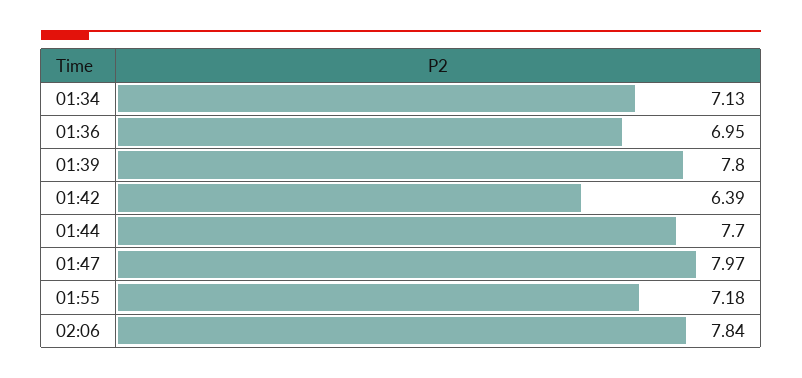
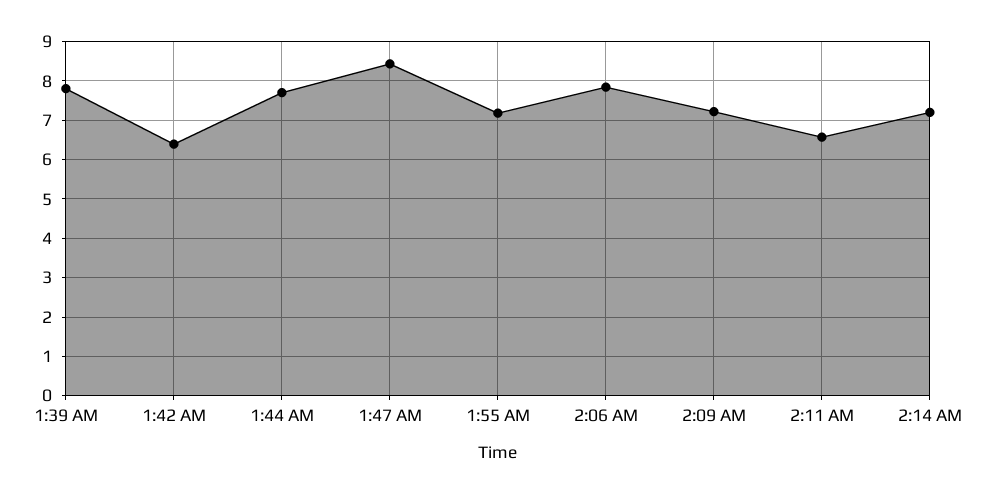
01:34: 7.13 -> none
01:36: 6.95 -> none
01:47: 7.97 -> 8.4
2:09 AM: none -> 7.2
2:11 AM: none -> 6.6
2:14 AM: none -> 7.2

